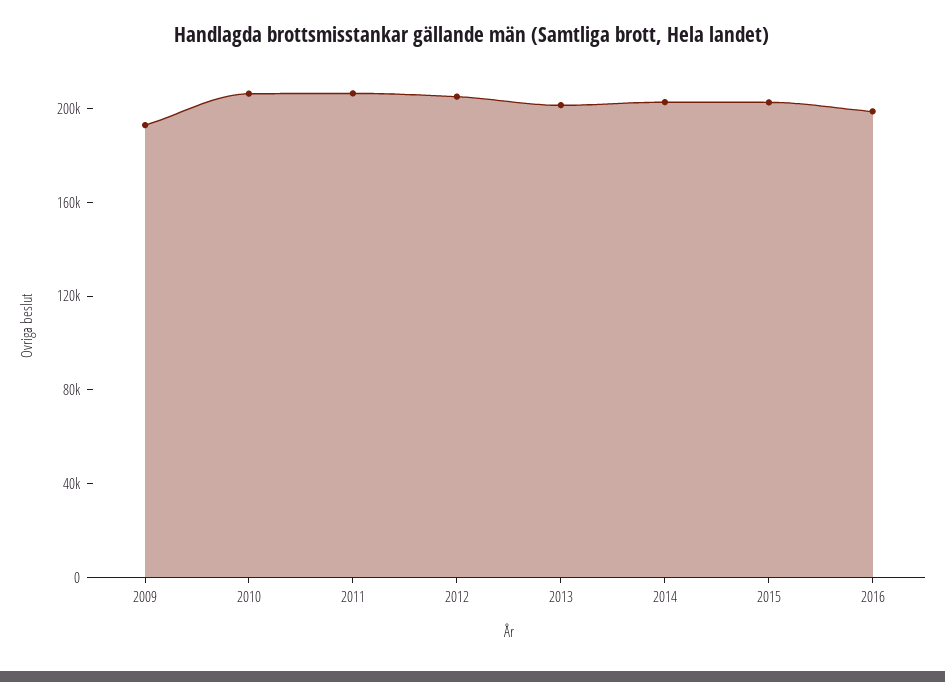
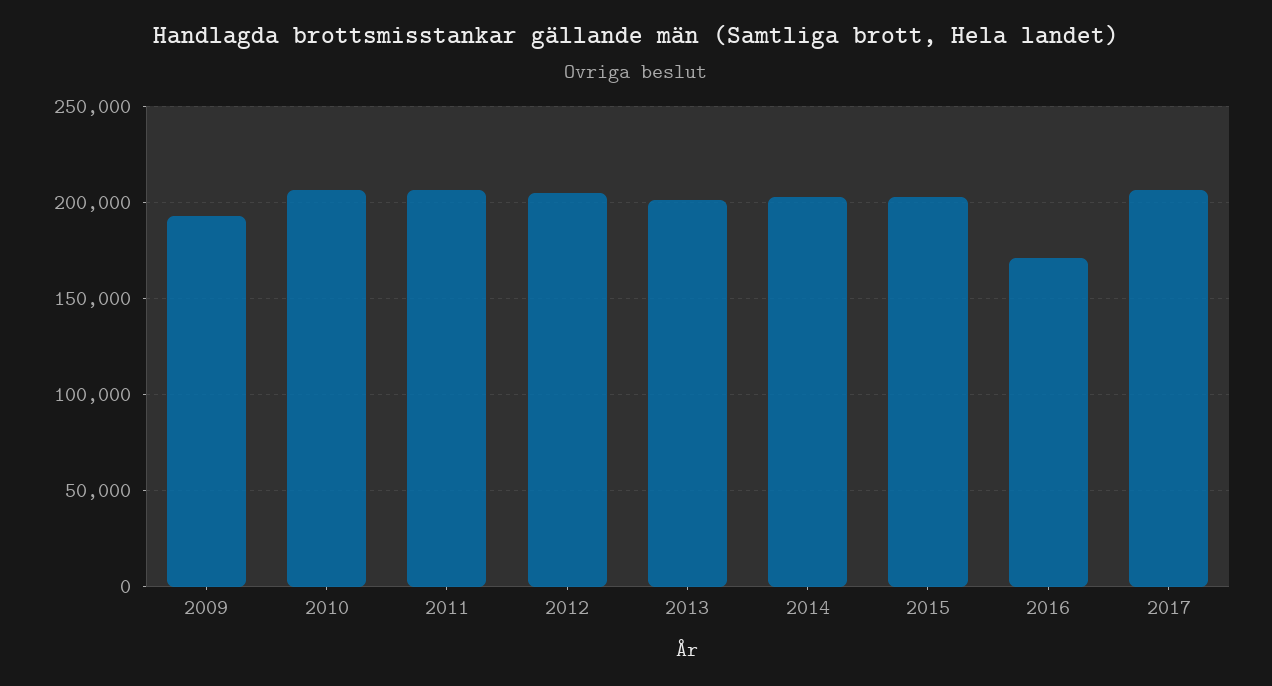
2016: 200000 -> 170000
2017: none -> 205000

